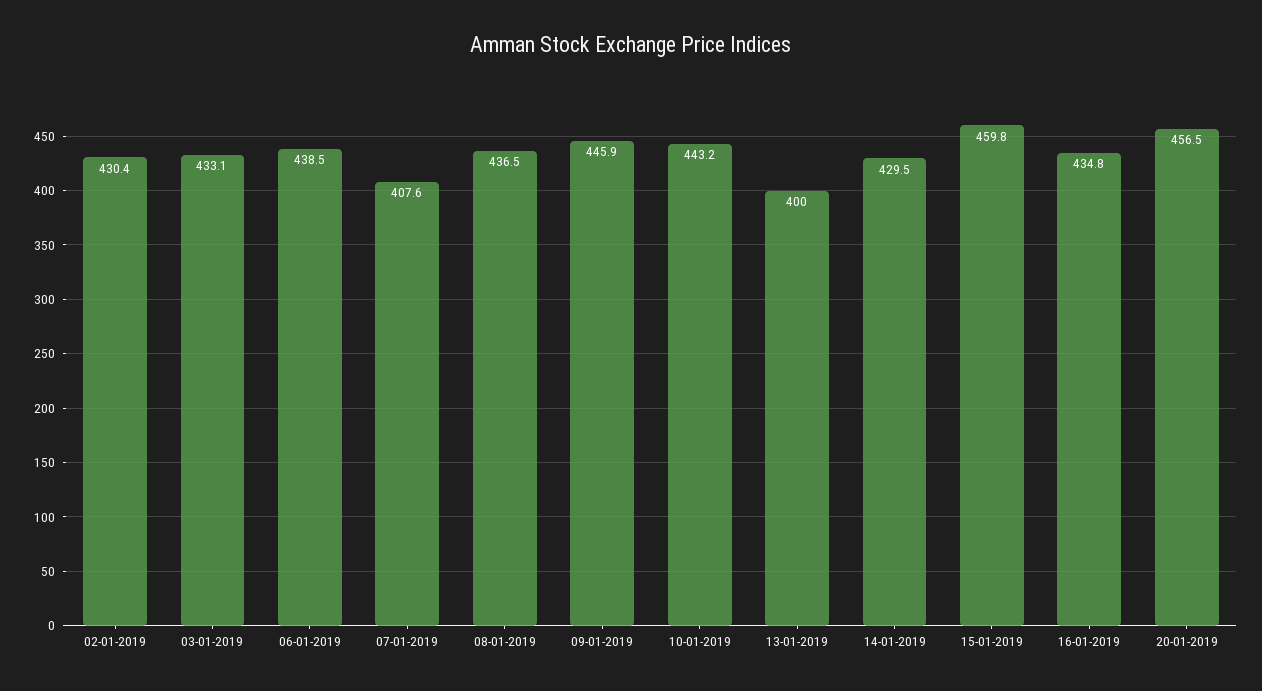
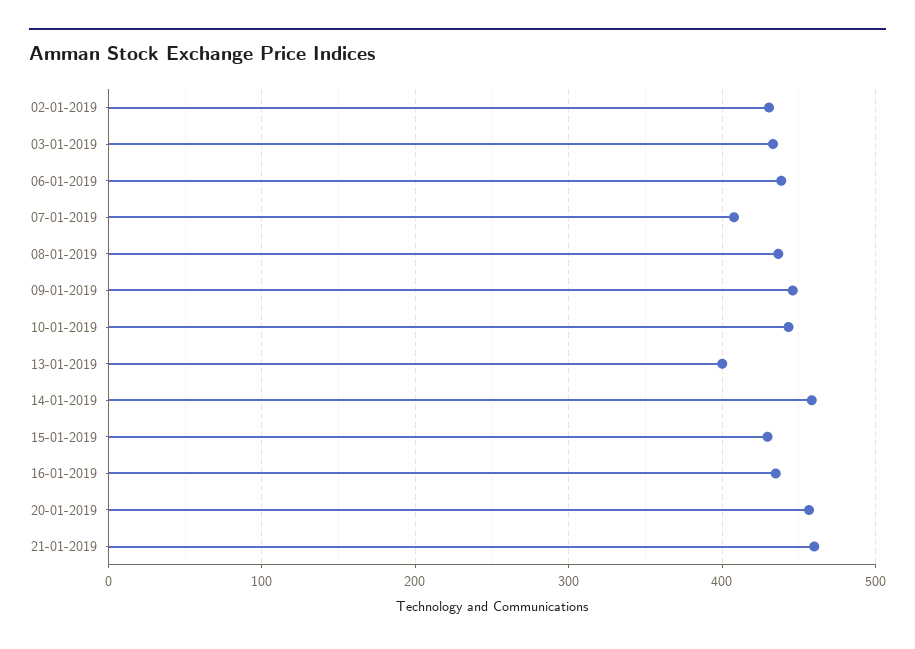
14-01-2019: 429.5 -> 460
15-01-2019: 459.8 -> 430
21-01-2019: none -> 460

